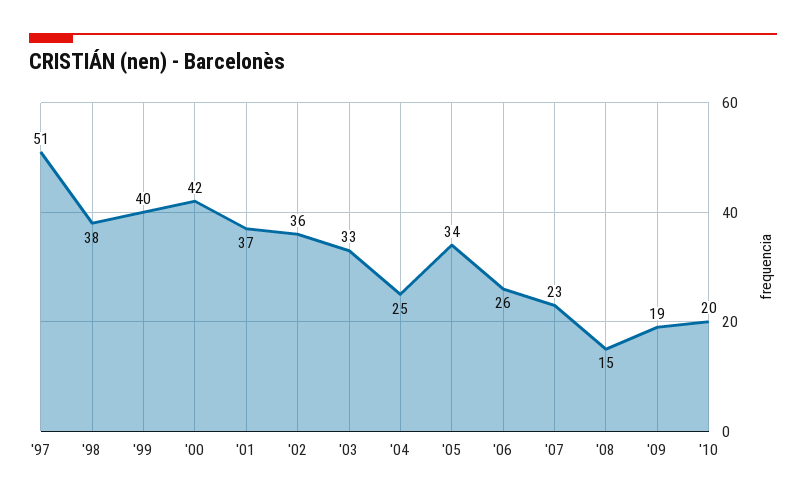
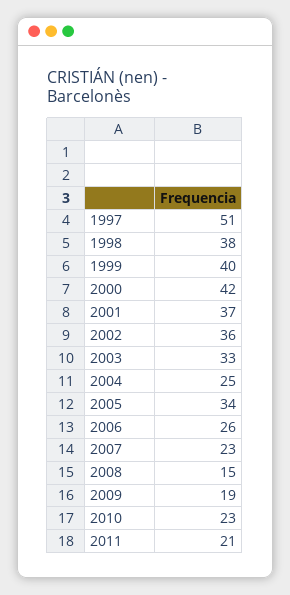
'10: 20 -> 23
2011: none -> 21

